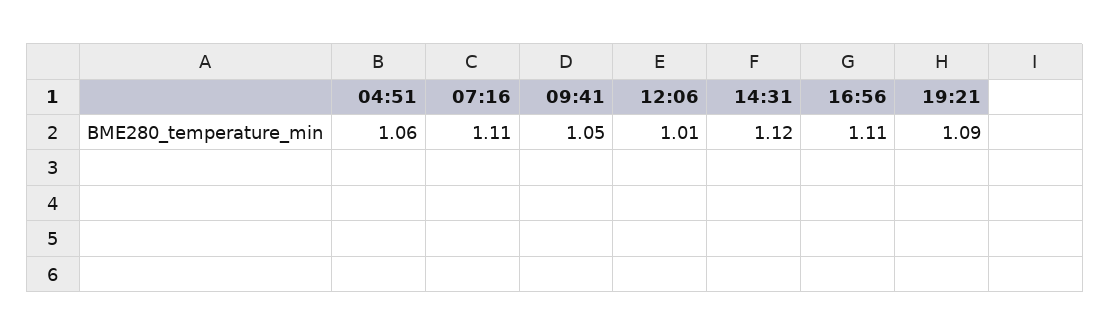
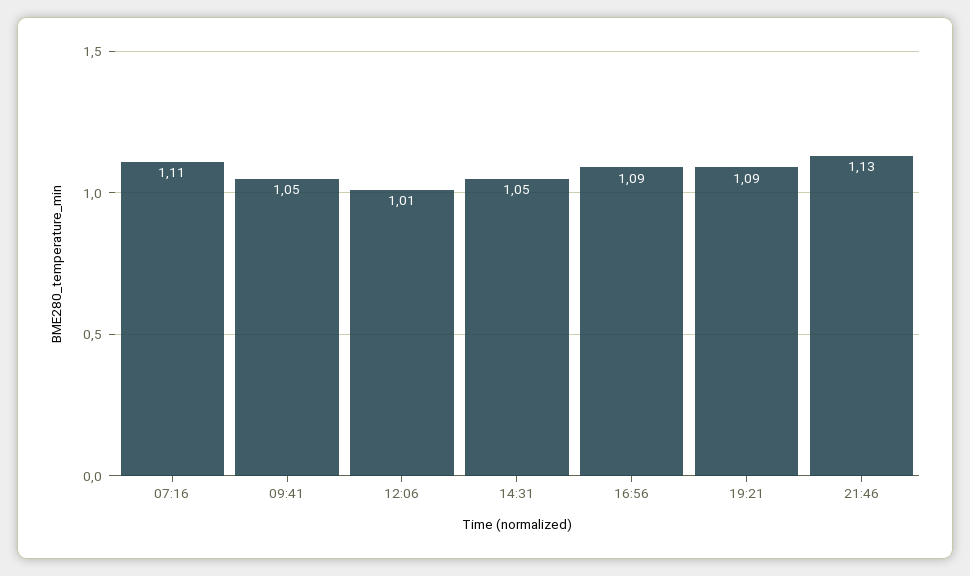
04:51: 1.06 -> none
14:31: 1.12 -> 1.05
16:56: 1.11 -> 1.09
21:46: none -> 1.13

